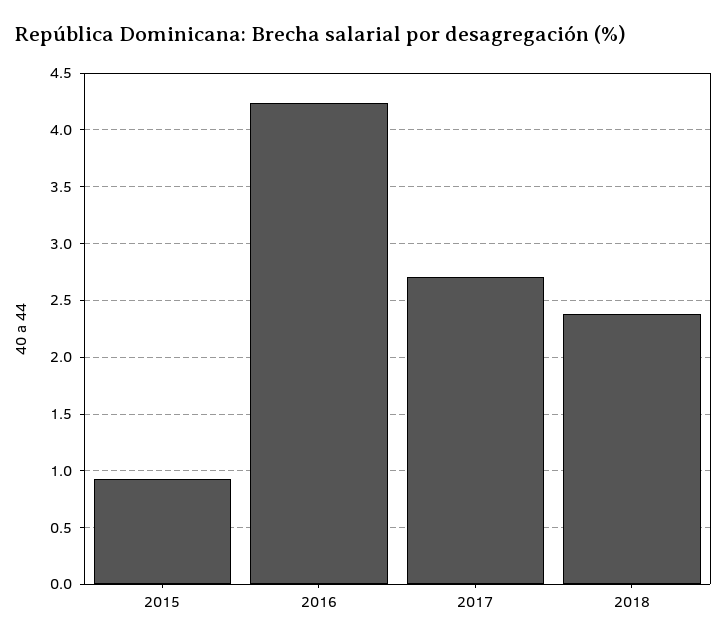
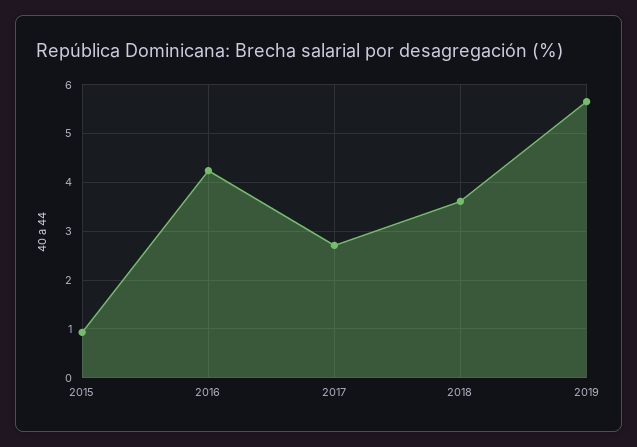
2018: 2.4 -> 3.6
2019: none -> 5.6

